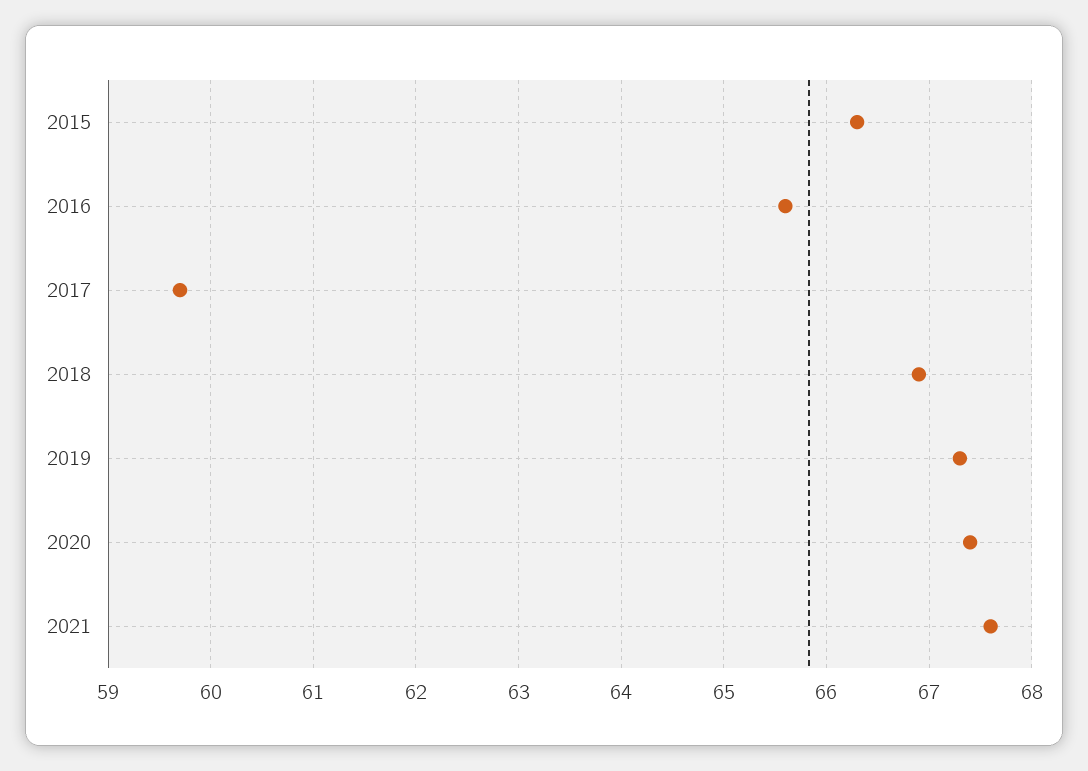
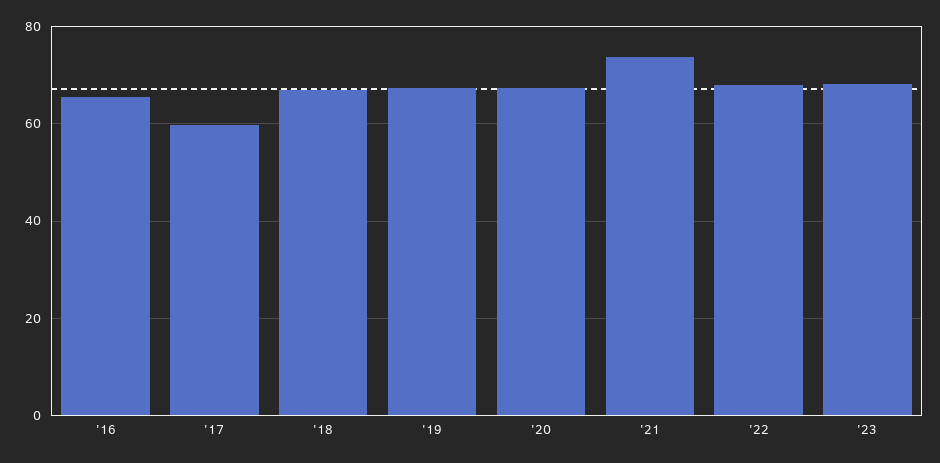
2015: 66.3 -> none
2021: 67.6 -> 74
'22: none -> 68
'23: none -> 68

